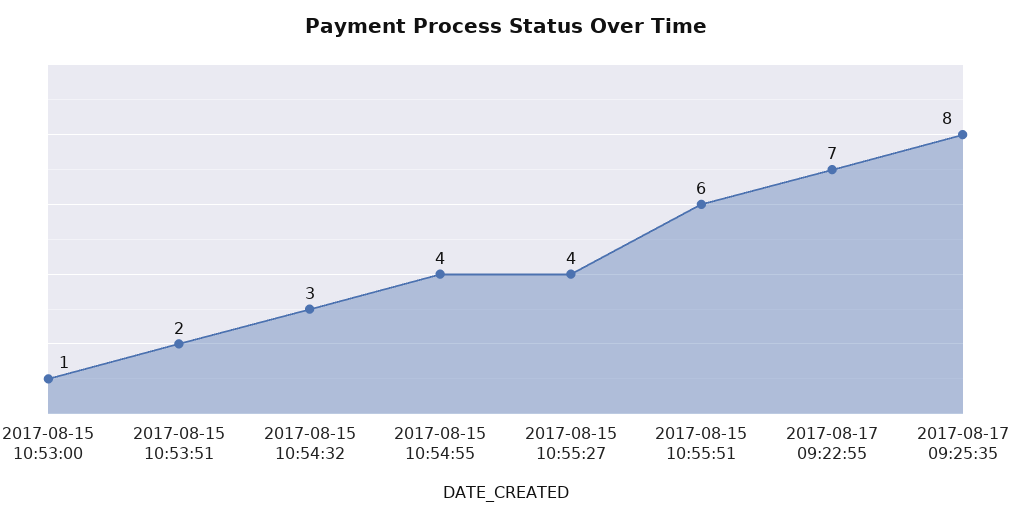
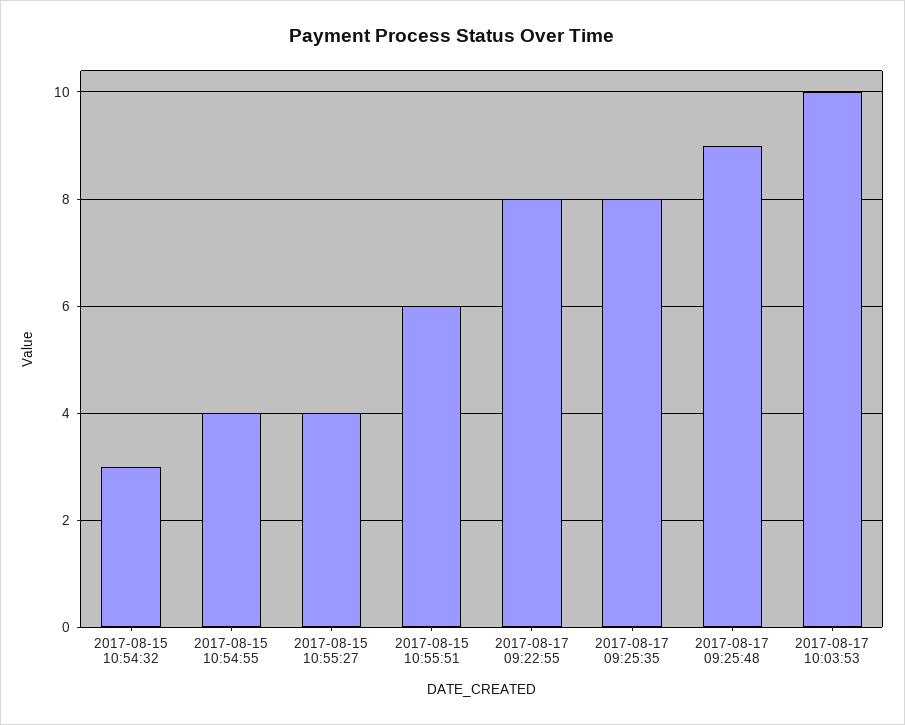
2017-08-15 10:53:00: 1 -> none
2017-08-15 10:53:51: 2 -> none
2017-08-17 09:22:55: 7 -> 8
2017-08-17 09:25:48: none -> 9
2017-08-17 10:03:53: none -> 10

